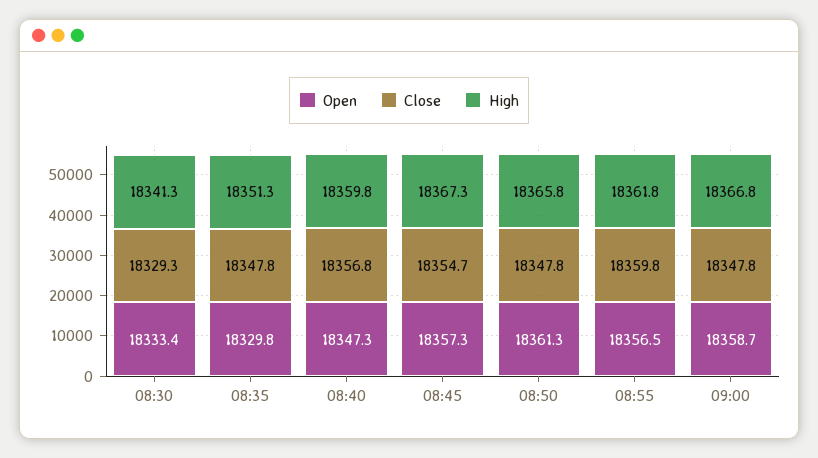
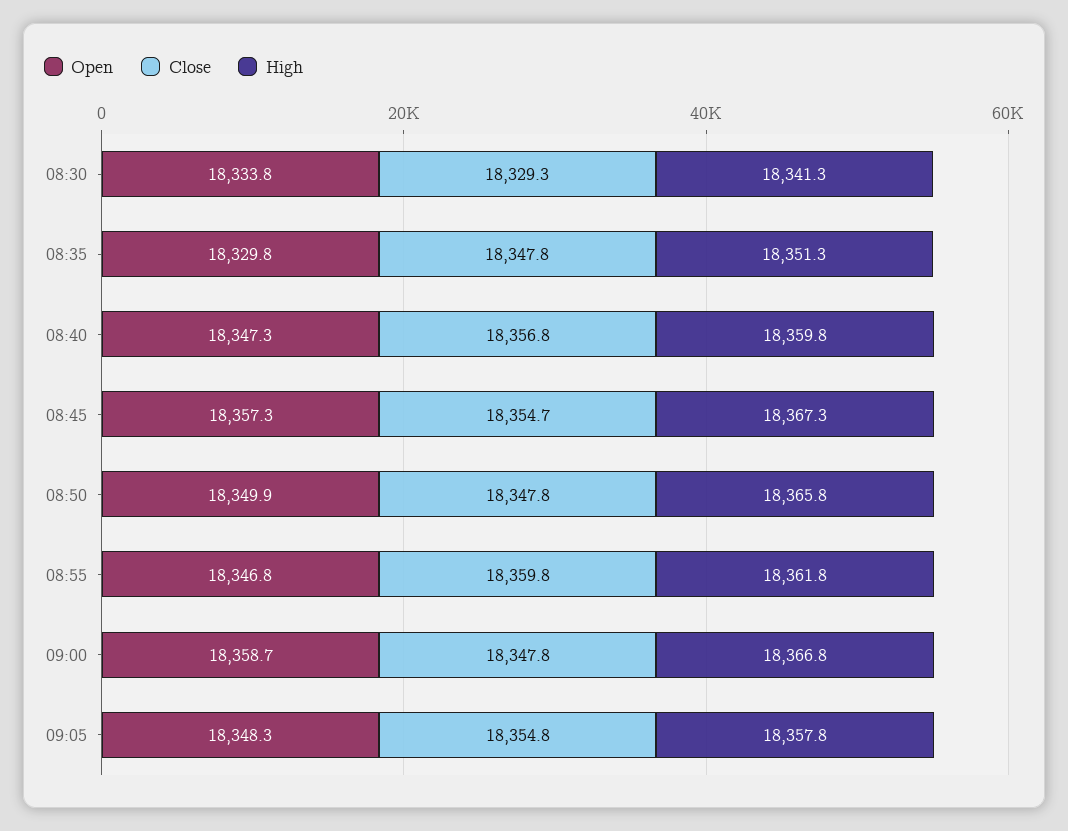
Open, 08:30: 18333.4 -> 18333.8
Open, 08:50: 18361.3 -> 18349.9
Open, 08:55: 18356.5 -> 18346.8
Open, 09:05: none -> 18348.3
Close, 09:05: none -> 18354.8
High, 09:05: none -> 18357.8

